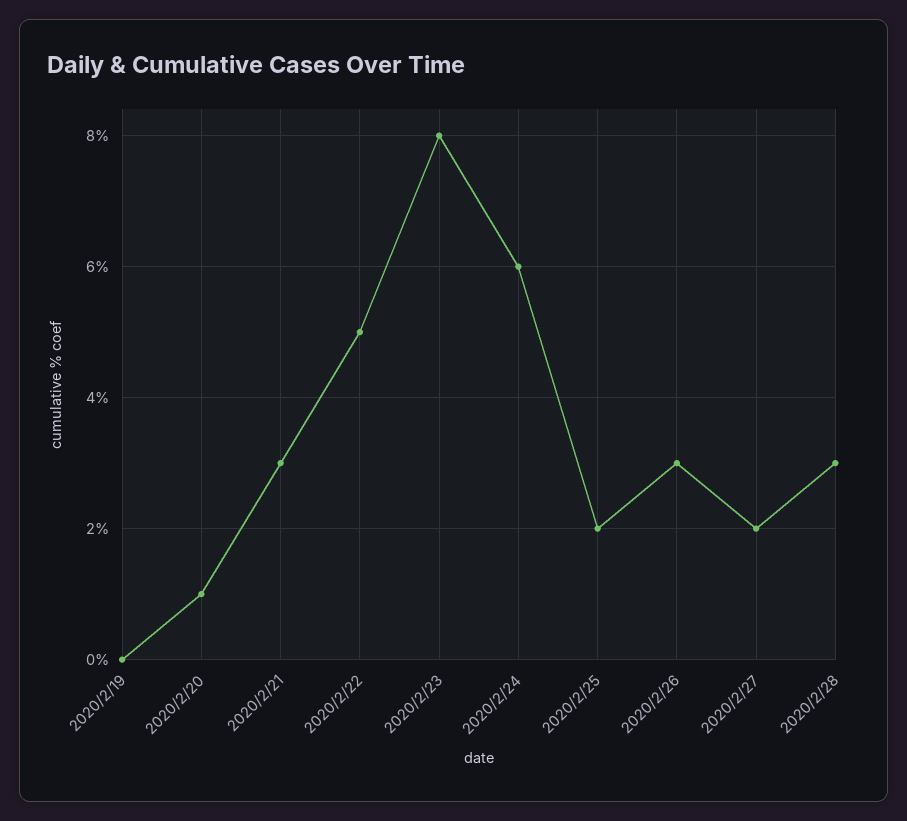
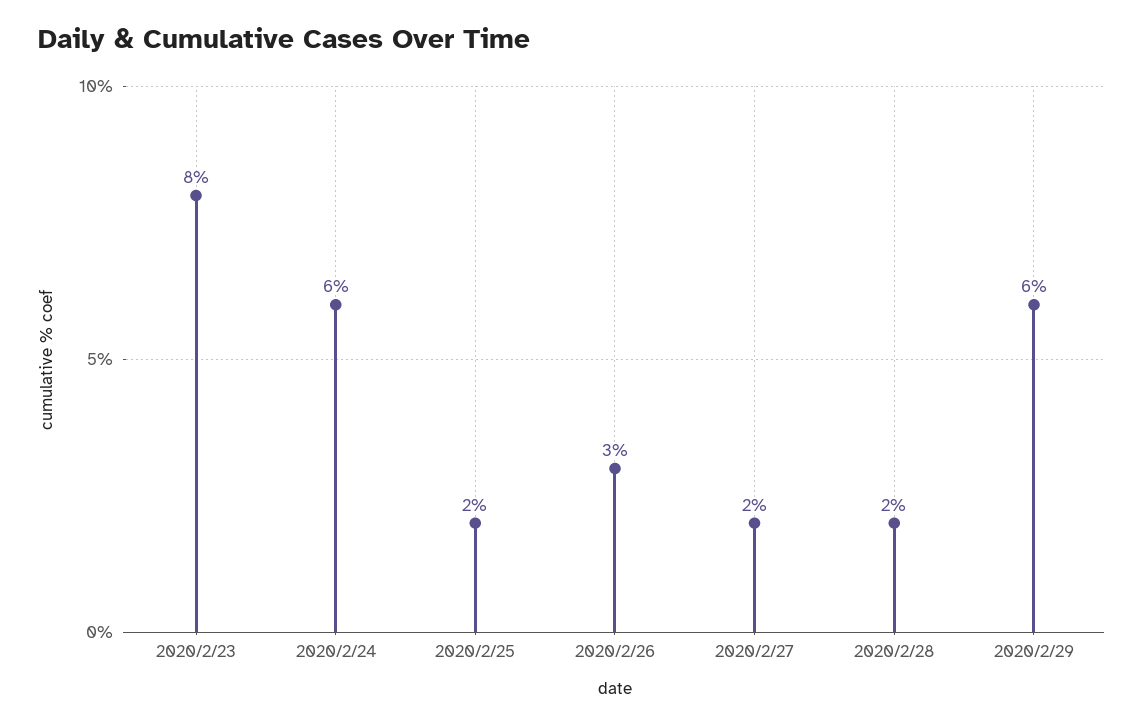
2020/2/19: 0 -> none
2020/2/20: 1 -> none
2020/2/21: 3 -> none
2020/2/22: 5 -> none
2020/2/28: 3 -> 2
2020/2/29: none -> 6

